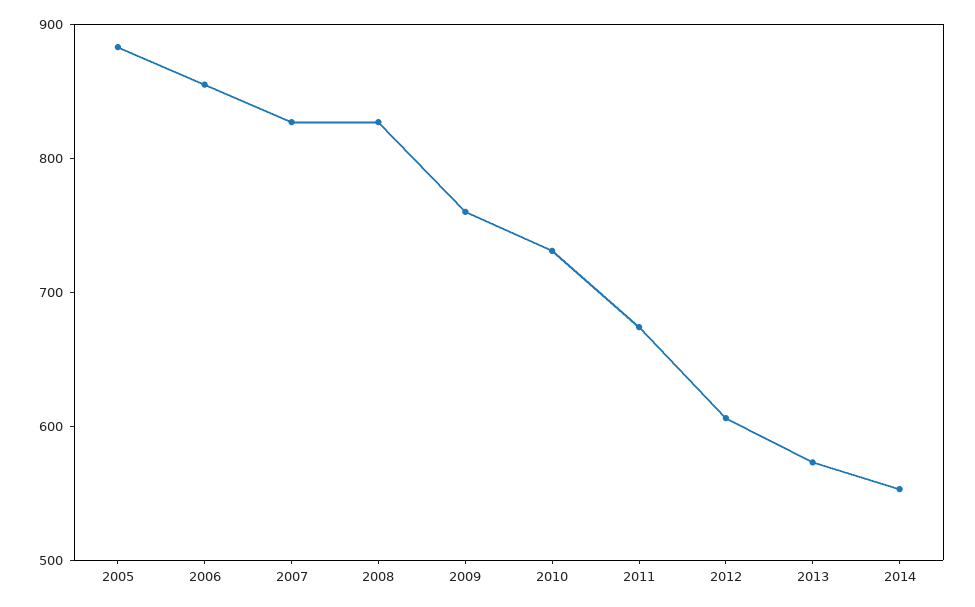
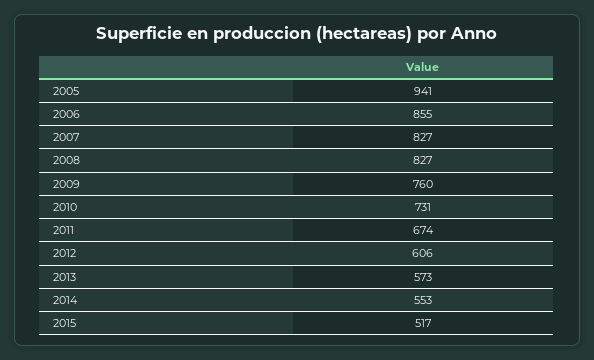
2005: 880 -> 941
2015: none -> 517

